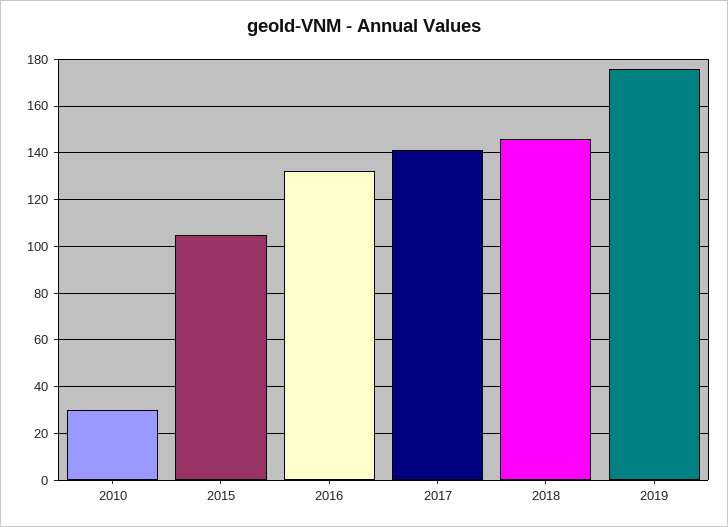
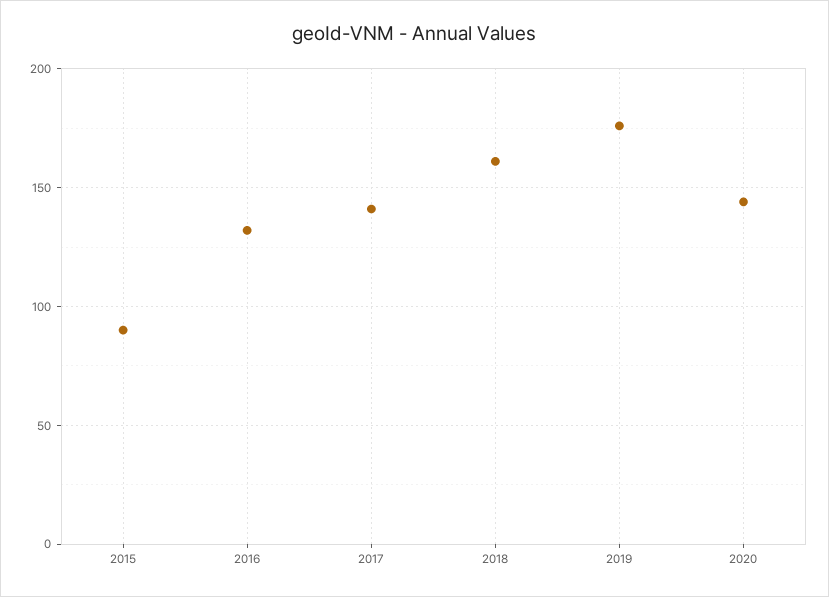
2010: 30 -> none
2015: 105 -> 90
2018: 145 -> 160
2020: none -> 145

